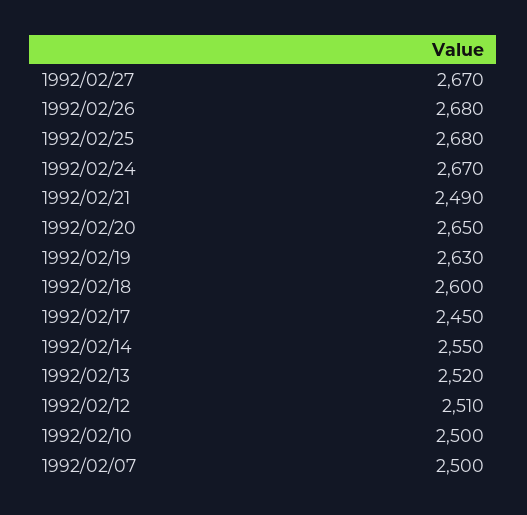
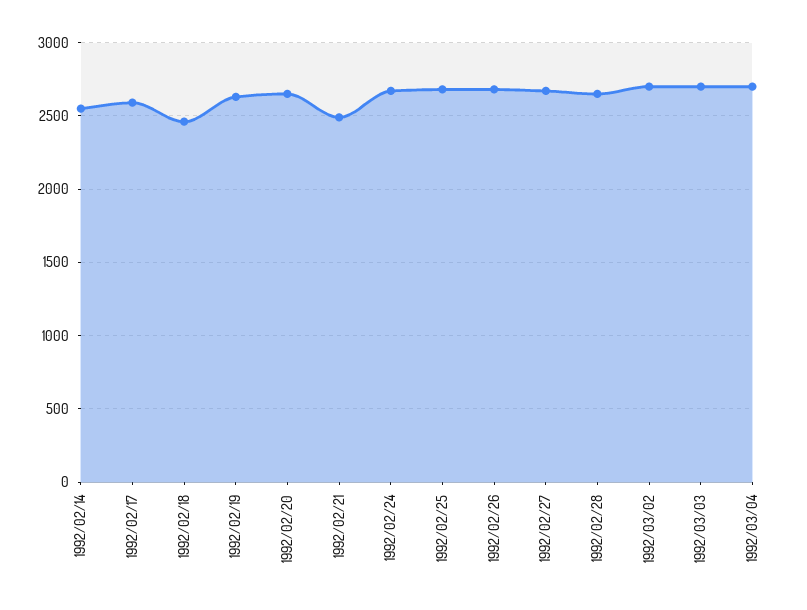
1992/02/18: 2600 -> 2450
1992/02/17: 2450 -> 2600
1992/02/13: 2520 -> none
1992/02/12: 2510 -> none
1992/02/10: 2500 -> none
1992/02/07: 2500 -> none
1992/02/28: none -> 2650
1992/03/02: none -> 2700
1992/03/03: none -> 2700
1992/03/04: none -> 2700

